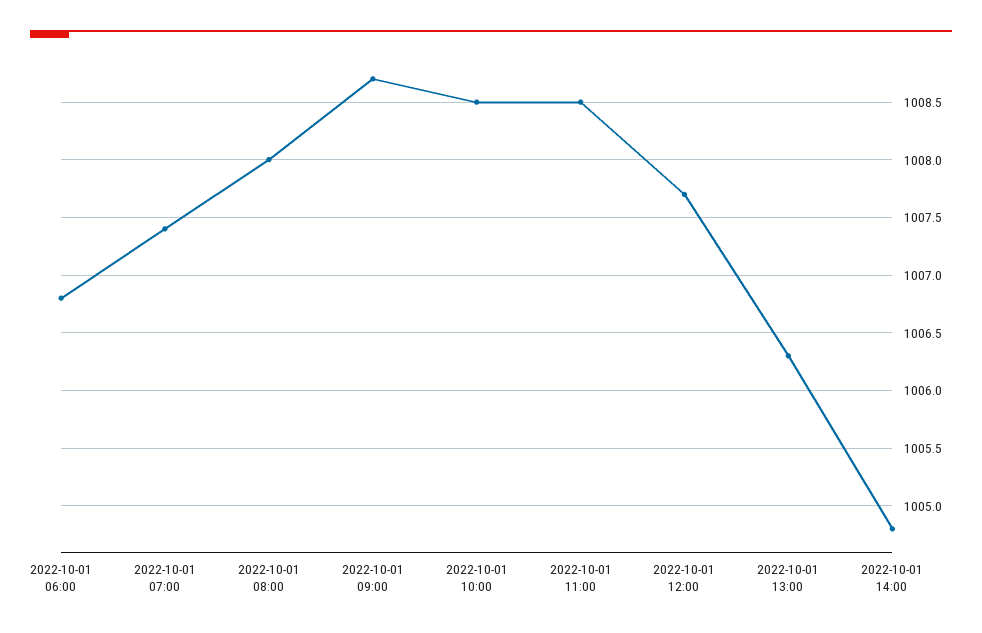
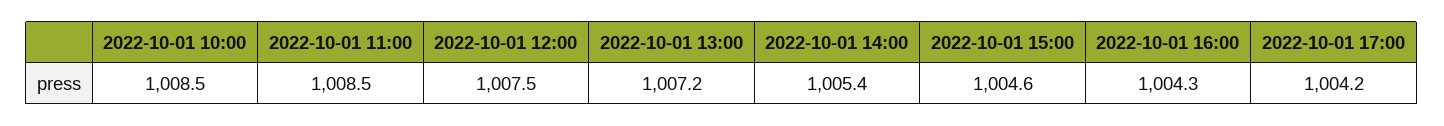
2022-10-01 06:00: 1006.8 -> none
2022-10-01 07:00: 1007.4 -> none
2022-10-01 08:00: 1008 -> none
2022-10-01 09:00: 1008.7 -> none
2022-10-01 12:00: 1007.7 -> 1007.5
2022-10-01 13:00: 1006.3 -> 1007.2
2022-10-01 14:00: 1004.8 -> 1005.4
2022-10-01 15:00: none -> 1004.6
2022-10-01 16:00: none -> 1004.3
2022-10-01 17:00: none -> 1004.2

